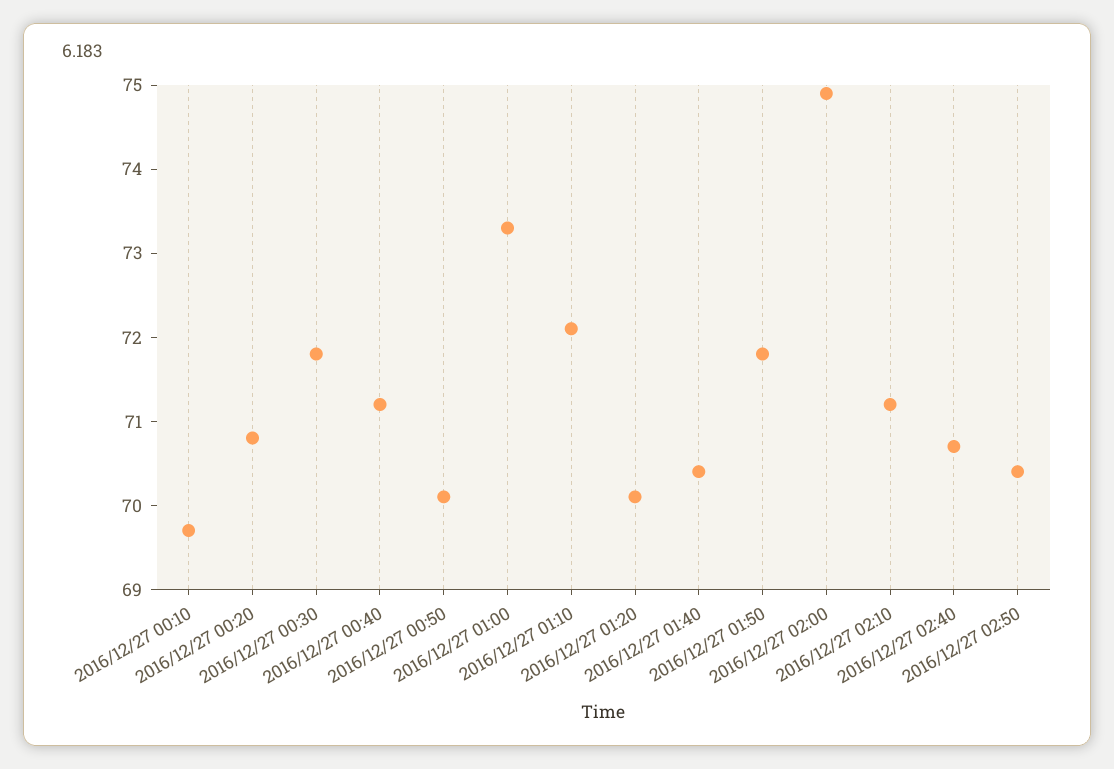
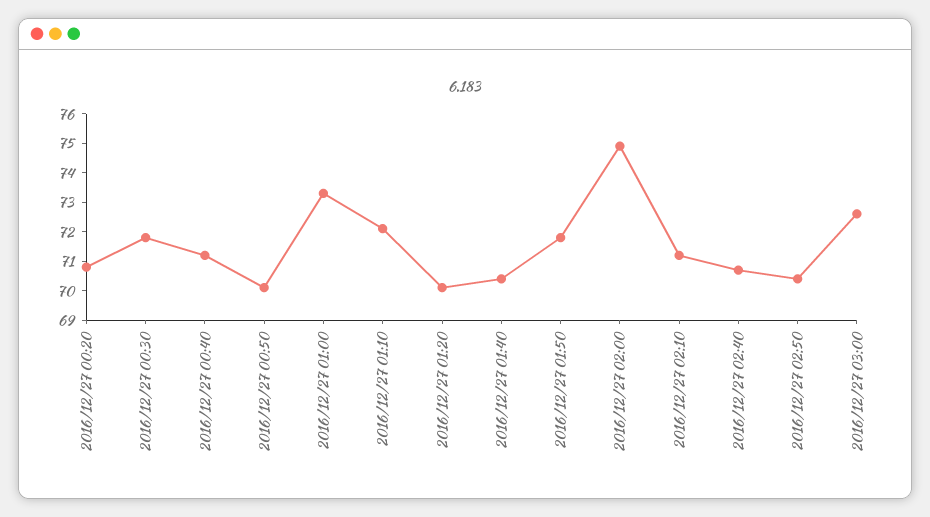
2016/12/27 00:10: 69.7 -> none
2016/12/27 03:00: none -> 72.5

